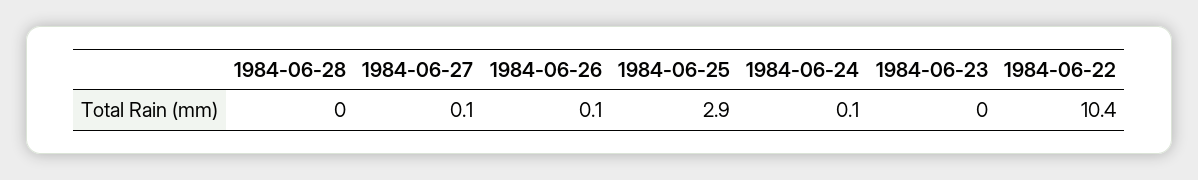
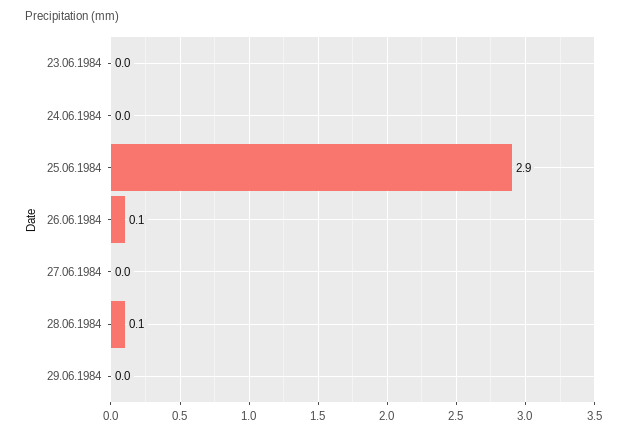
1984-06-28: 0 -> 0.1
1984-06-27: 0.1 -> 0
1984-06-24: 0.1 -> 0
1984-06-22: 10.4 -> none
29.06.1984: none -> 0

